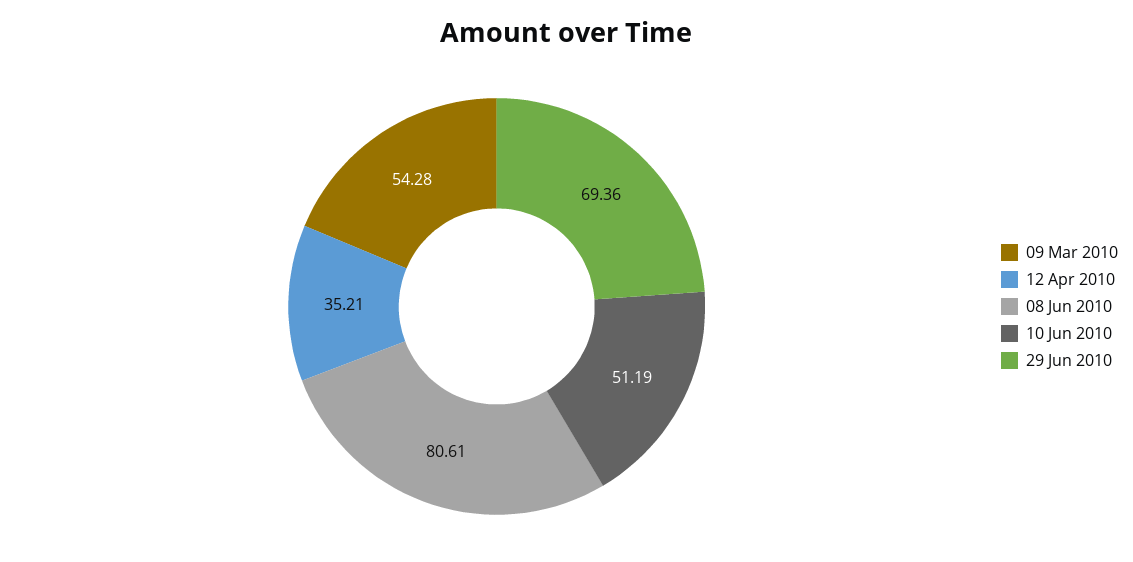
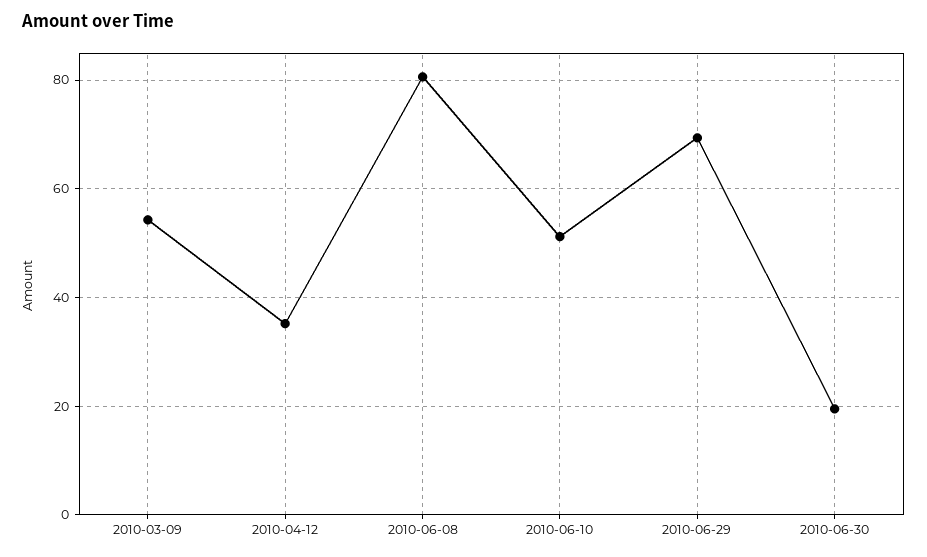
2010-06-30: none -> 20

